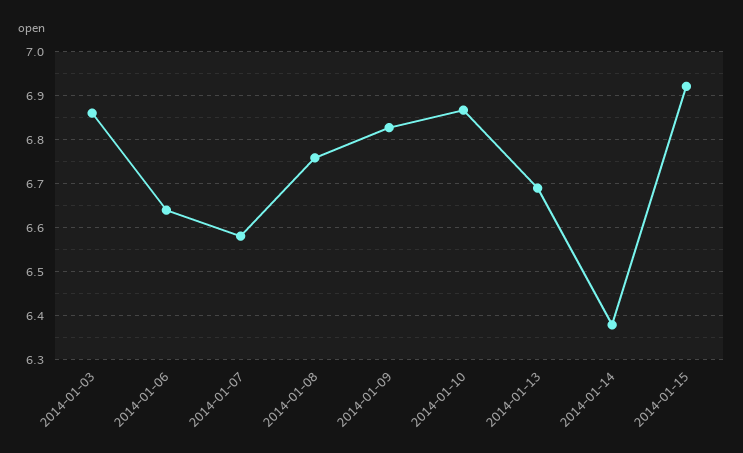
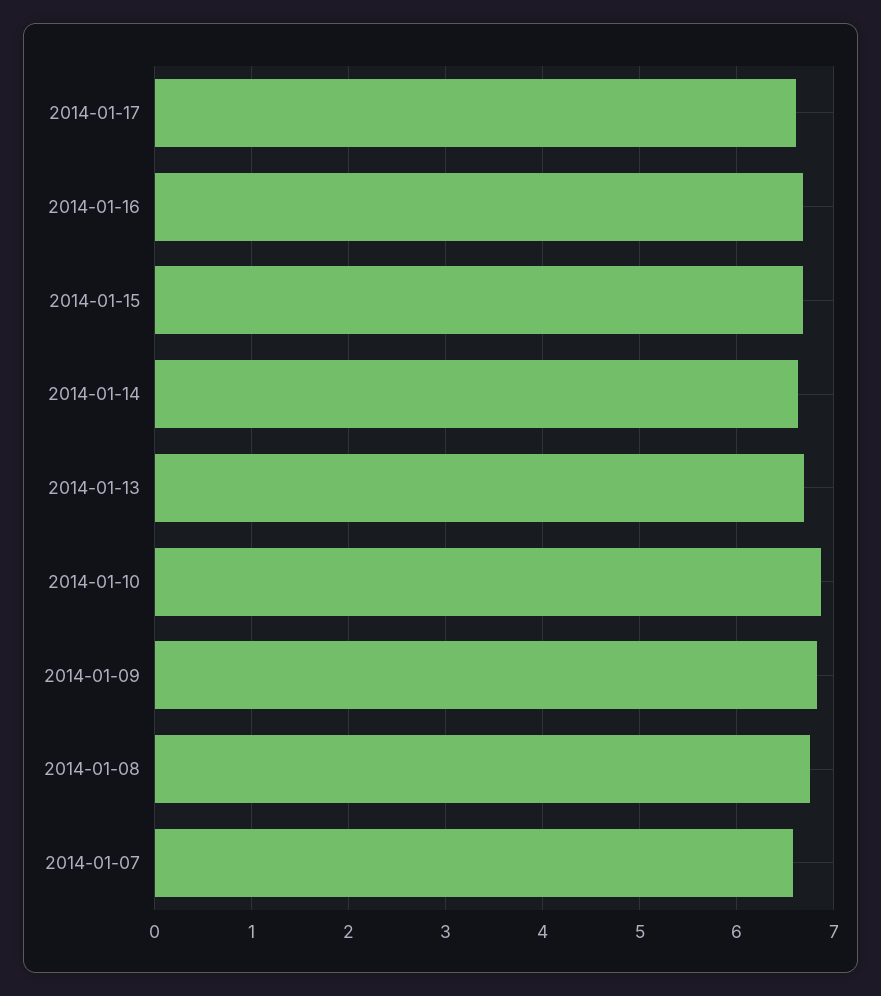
2014-01-03: 6.86 -> none
2014-01-06: 6.64 -> none
2014-01-14: 6.38 -> 6.6
2014-01-15: 6.92 -> 6.7
2014-01-17: none -> 6.6
2014-01-16: none -> 6.7

